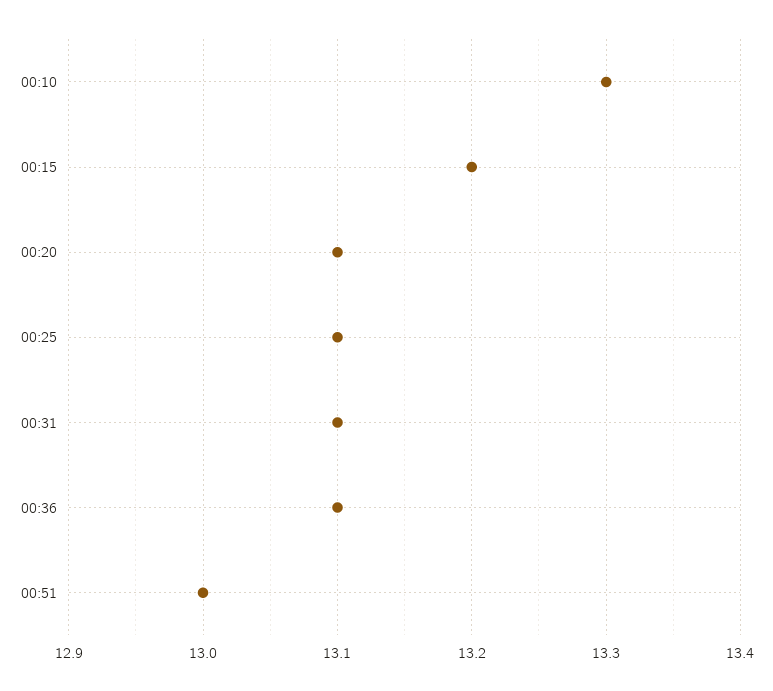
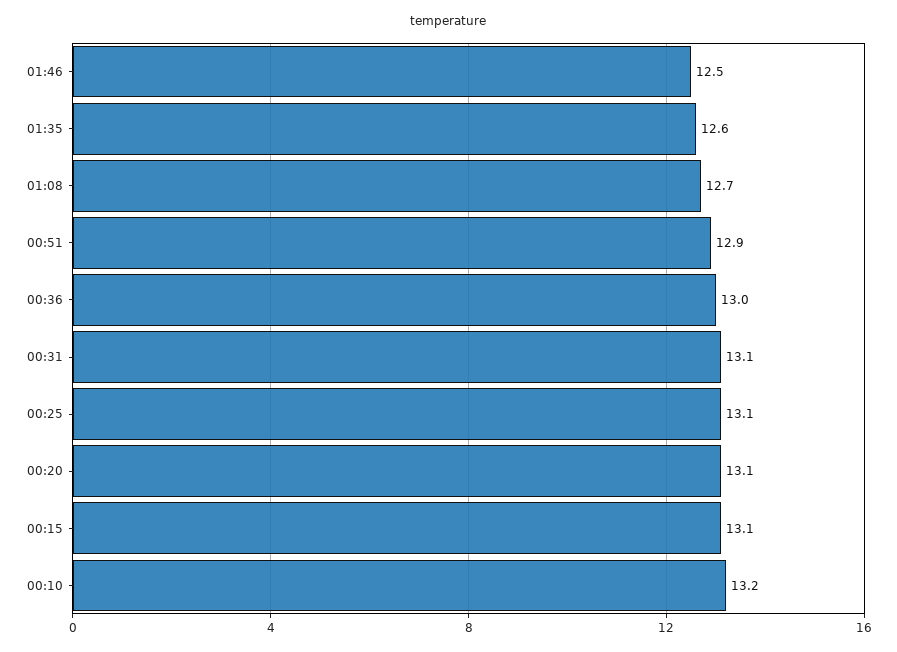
00:10: 13.3 -> 13.2
00:15: 13.2 -> 13.1
00:36: 13.1 -> 13
00:51: 13 -> 12.9
01:46: none -> 12.5
01:35: none -> 12.6
01:08: none -> 12.7

